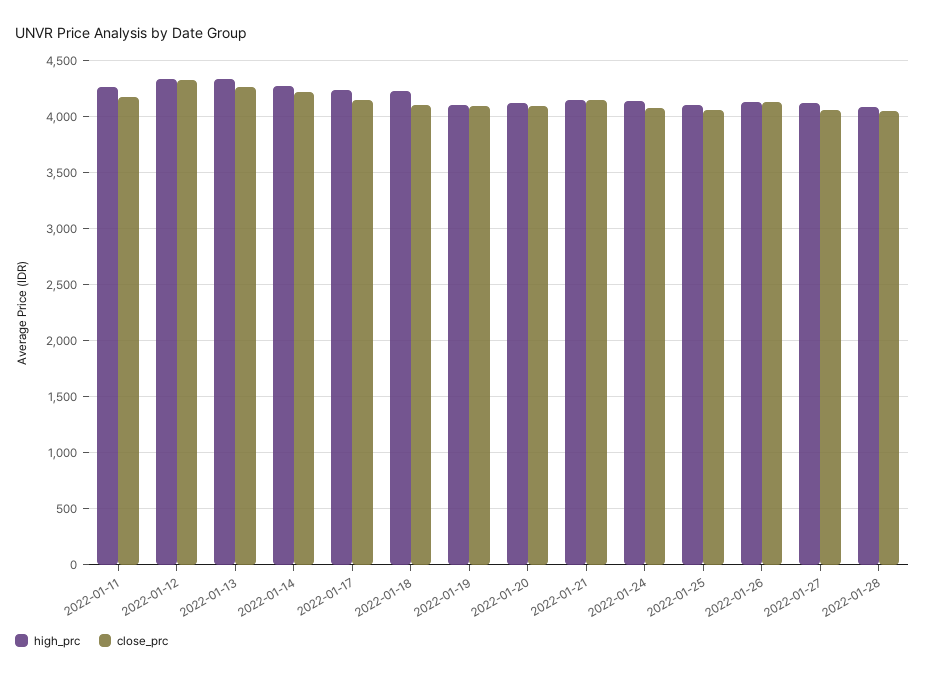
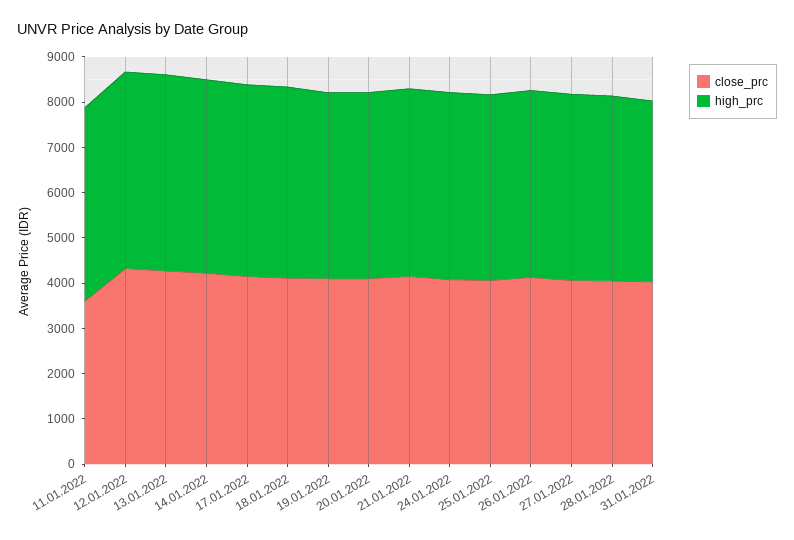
close_prc, 2022-01-11: 4200 -> 3600
close_prc, 31.01.2022: none -> 4000
high_prc, 31.01.2022: none -> 4000

